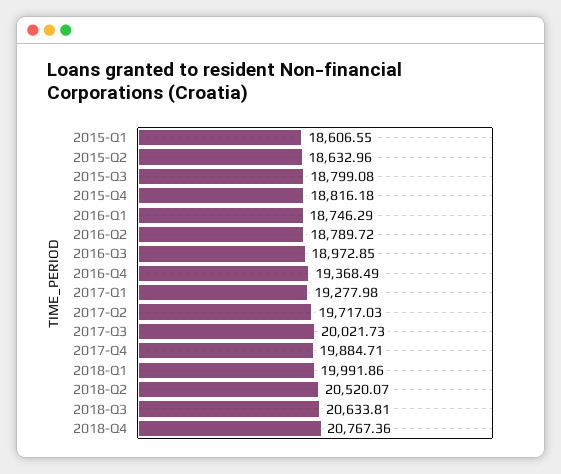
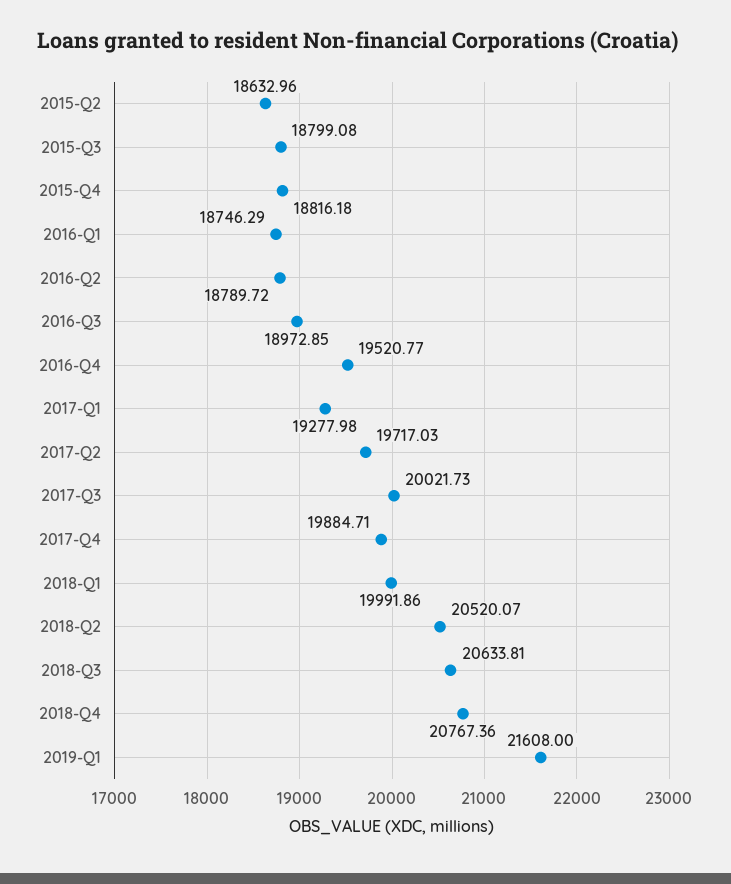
2015-Q1: 18606.55 -> none
2016-Q4: 19368.49 -> 19520.77
2019-Q1: none -> 21608

